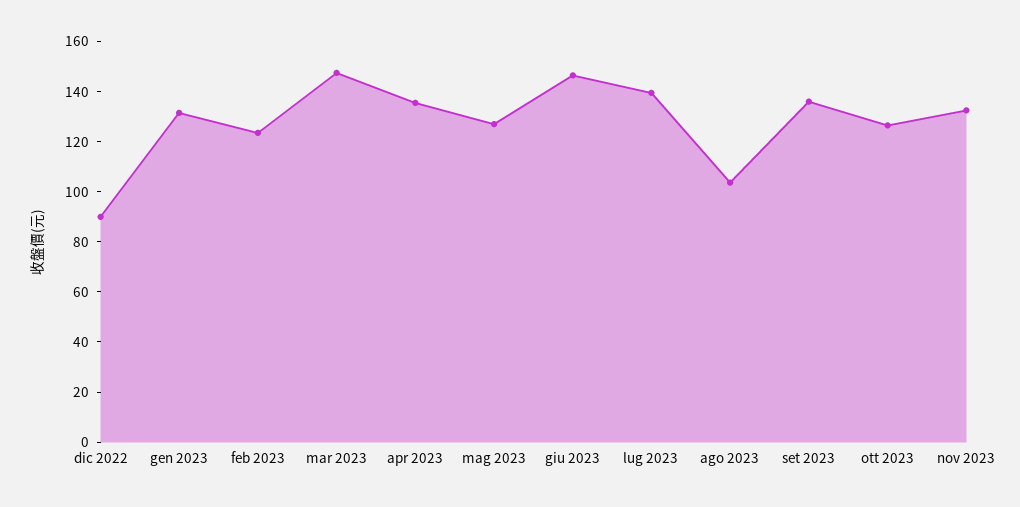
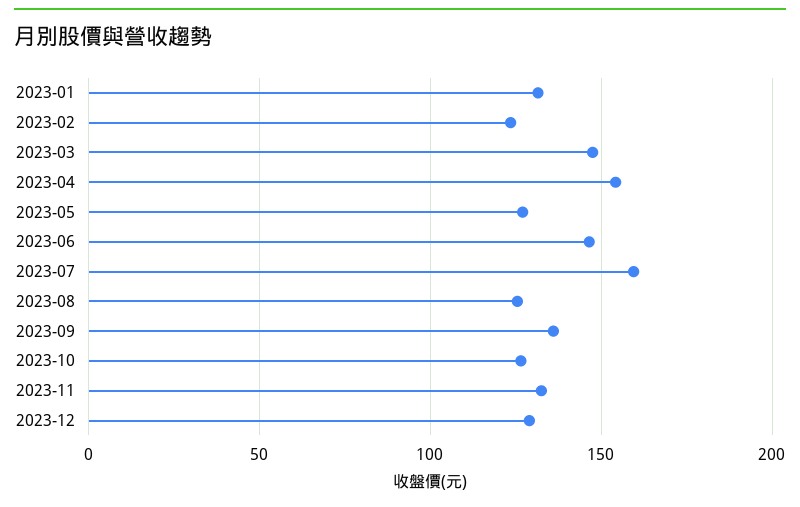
dic 2022: 90 -> none
apr 2023: 135 -> 155
lug 2023: 140 -> 160
ago 2023: 105 -> 125
2023-12: none -> 130

